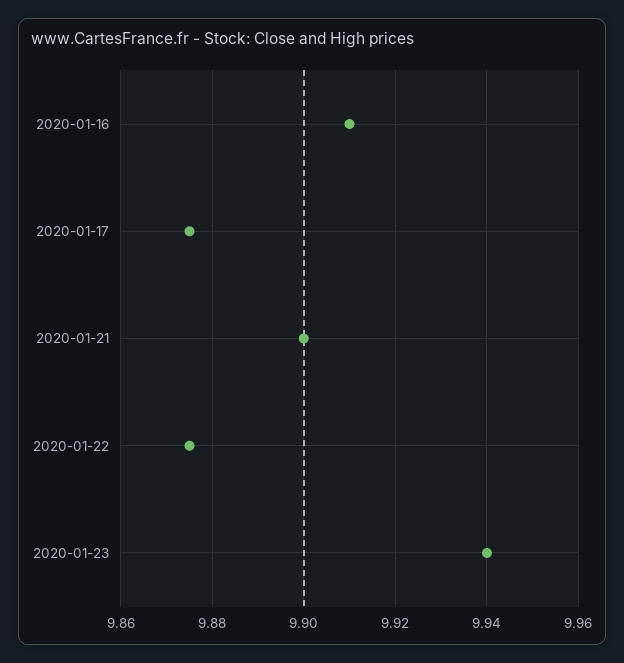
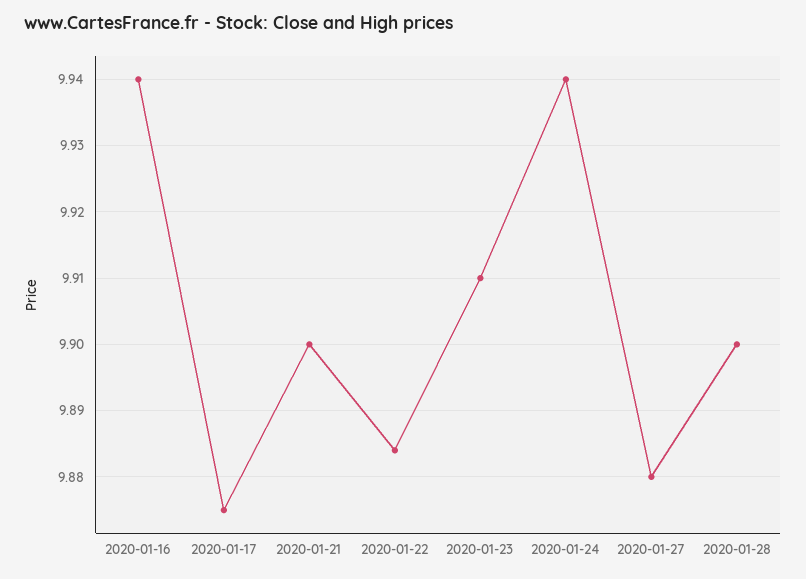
2020-01-16: 9.91 -> 9.94
2020-01-22: 9.875 -> 9.884
2020-01-23: 9.94 -> 9.91
2020-01-24: none -> 9.94
2020-01-27: none -> 9.88
2020-01-28: none -> 9.9

